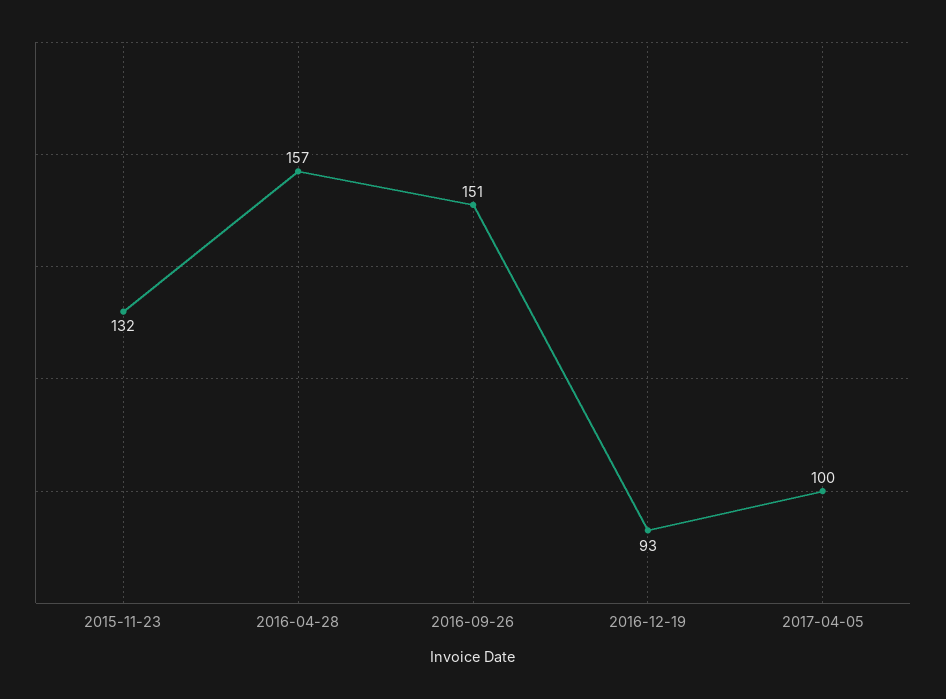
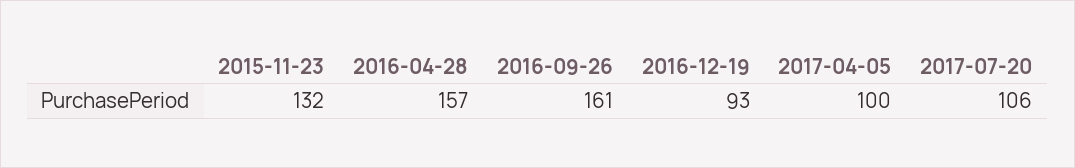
2016-09-26: 151 -> 161
2017-07-20: none -> 106

